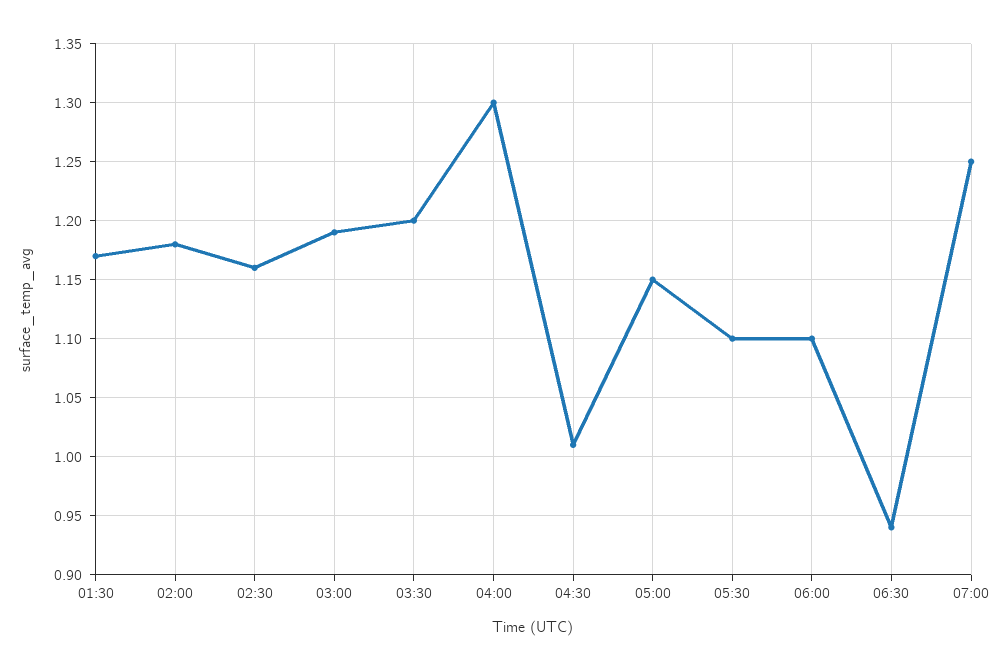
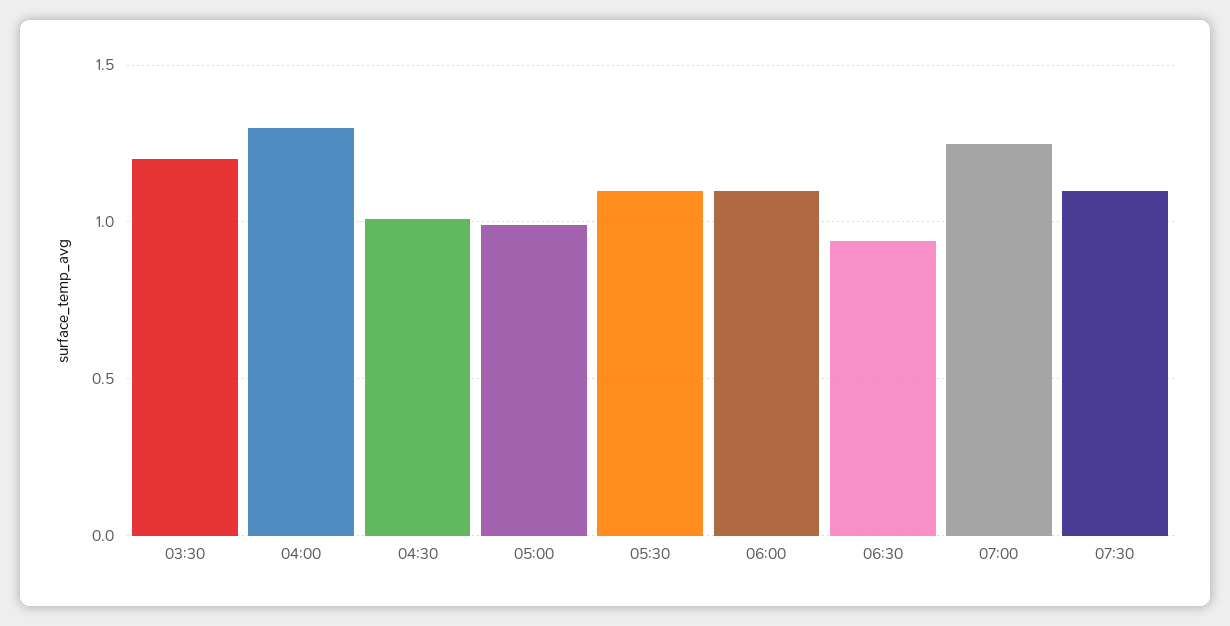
01:30: 1.17 -> none
02:00: 1.18 -> none
02:30: 1.16 -> none
03:00: 1.19 -> none
05:00: 1.15 -> 1
07:30: none -> 1.1

